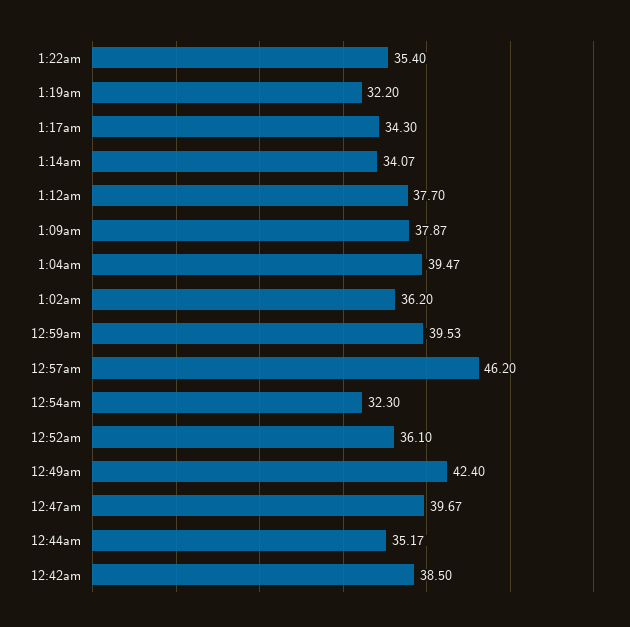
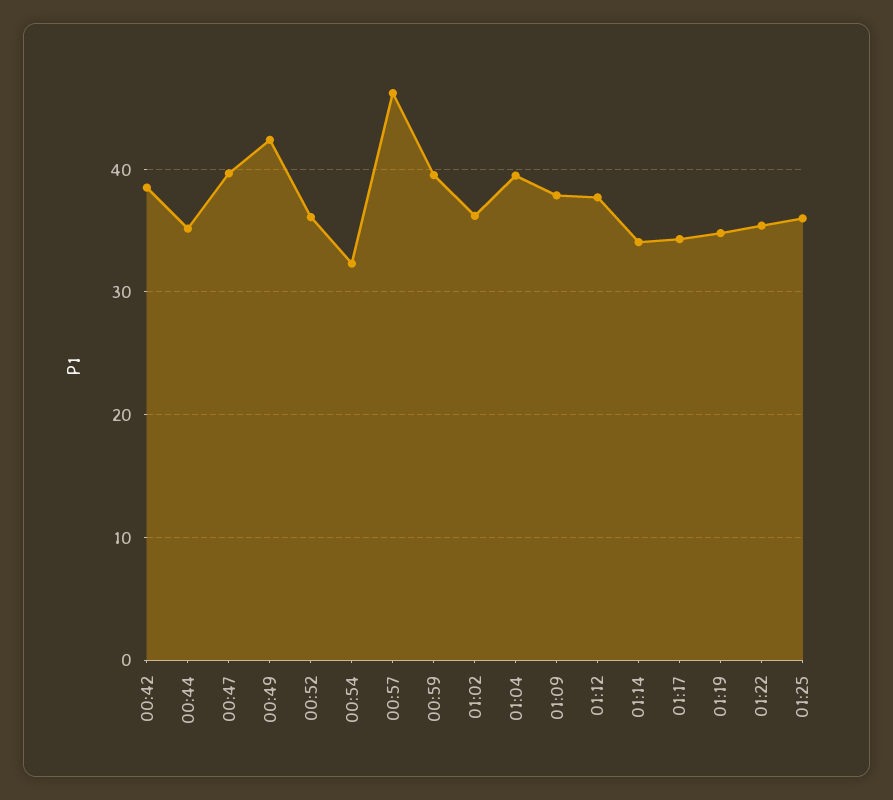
1:19am: 32.2 -> 35
01:25: none -> 36

